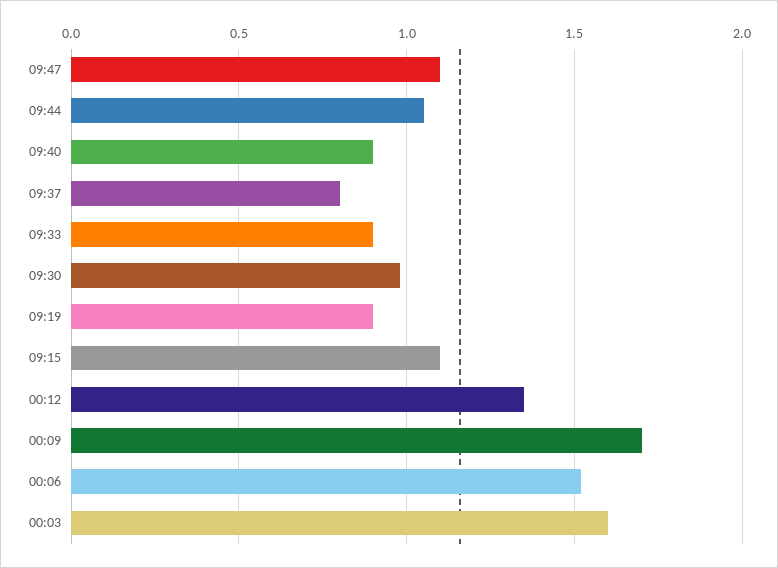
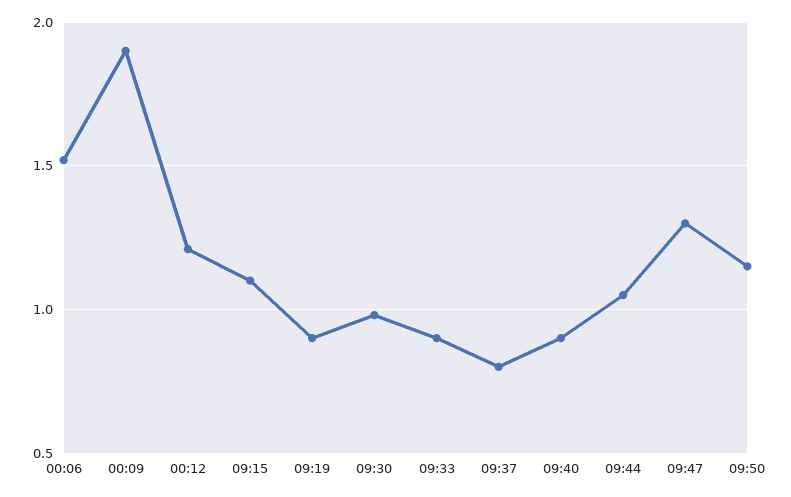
09:47: 1.1 -> 1.3
00:12: 1.35 -> 1.2
00:09: 1.7 -> 1.9
00:03: 1.6 -> none
09:50: none -> 1.15

